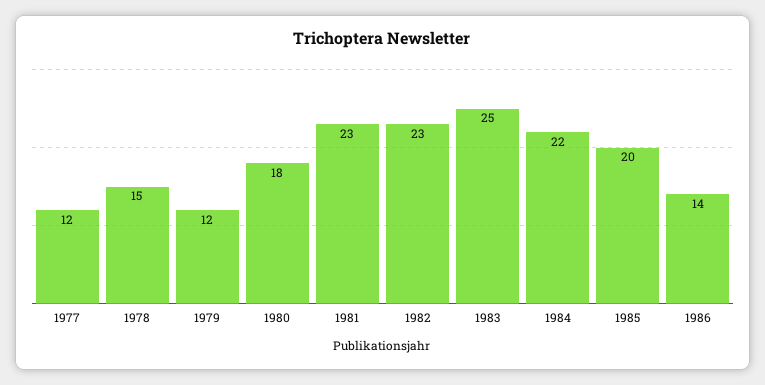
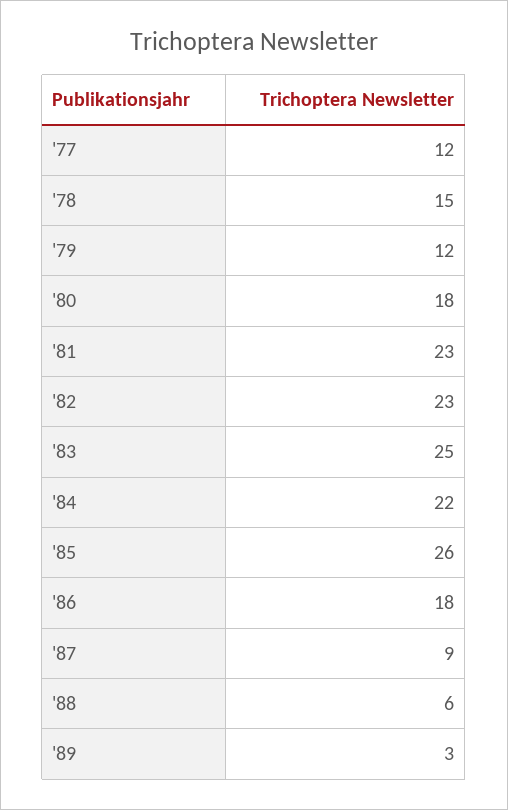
1985: 20 -> 26
1986: 14 -> 18
'87: none -> 9
'88: none -> 6
'89: none -> 3

